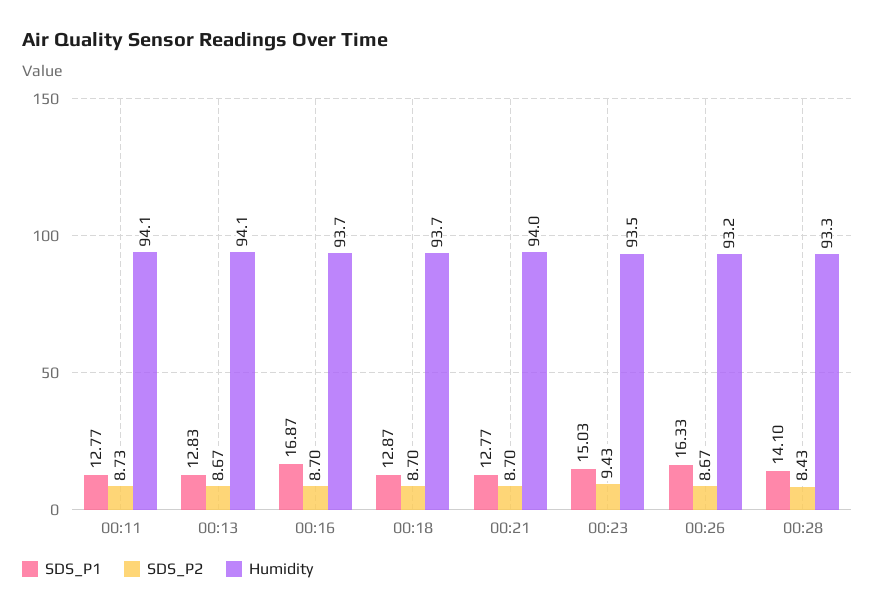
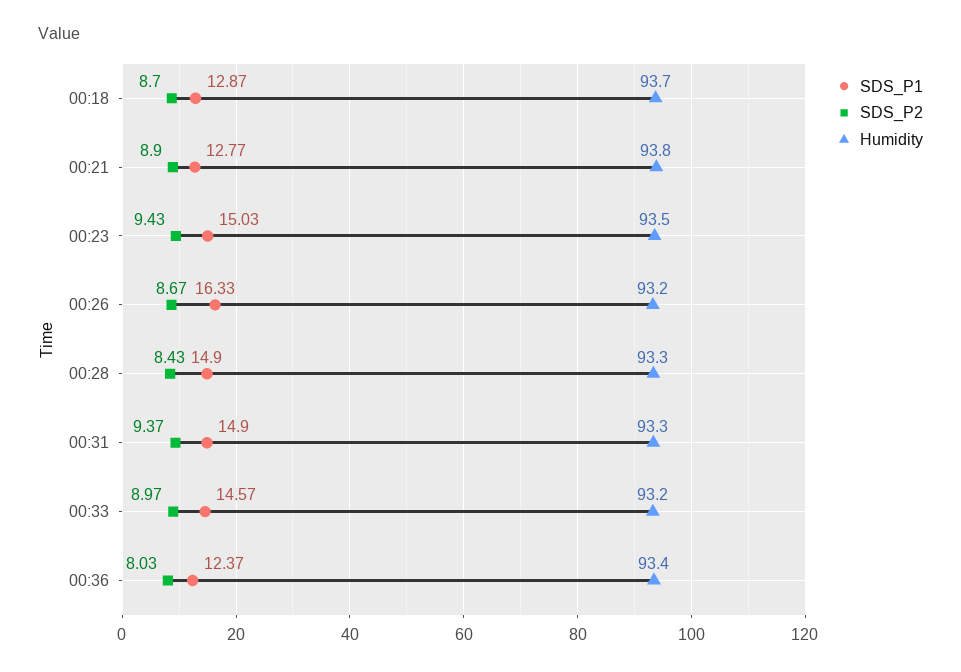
SDS_P1, 00:11: 12.77 -> none
SDS_P2, 00:11: 8.73 -> none
Humidity, 00:11: 94.1 -> none
SDS_P1, 00:13: 12.83 -> none
SDS_P2, 00:13: 8.67 -> none
Humidity, 00:13: 94.1 -> none
SDS_P1, 00:16: 16.87 -> none
SDS_P2, 00:16: 8.7 -> none
Humidity, 00:16: 93.7 -> none
SDS_P2, 00:21: 8.7 -> 8.9
Humidity, 00:21: 94 -> 93.8
SDS_P1, 00:28: 14.1 -> 14.9
SDS_P1, 00:31: none -> 14.9
SDS_P2, 00:31: none -> 9.37
Humidity, 00:31: none -> 93.3
SDS_P1, 00:33: none -> 14.57
SDS_P2, 00:33: none -> 8.97
Humidity, 00:33: none -> 93.2
SDS_P1, 00:36: none -> 12.37
SDS_P2, 00:36: none -> 8.03
Humidity, 00:36: none -> 93.4

